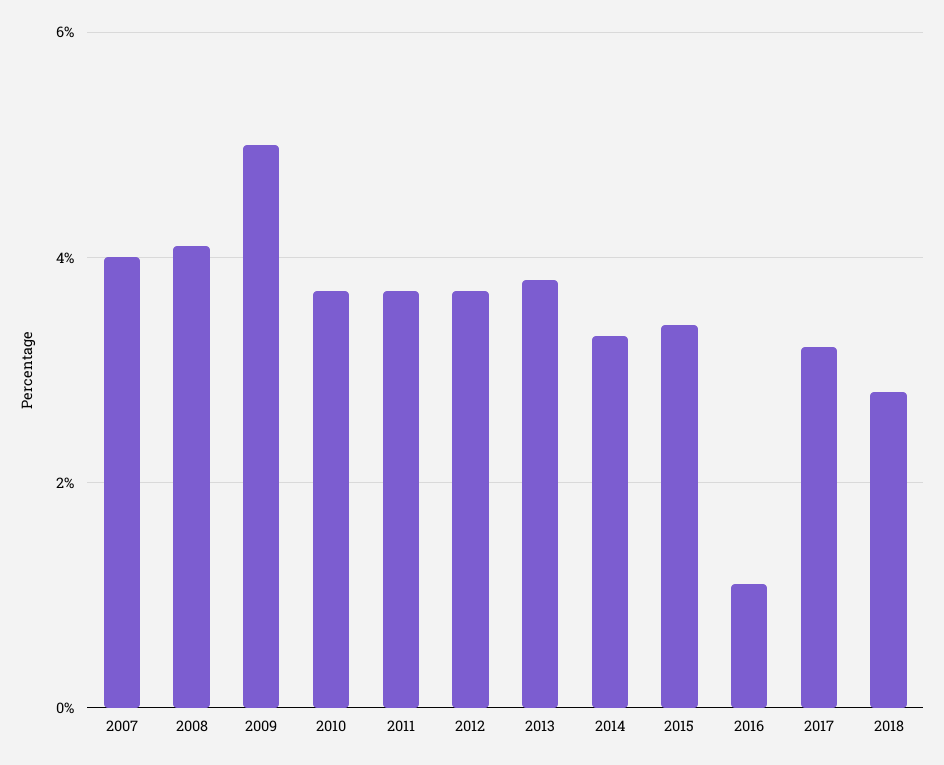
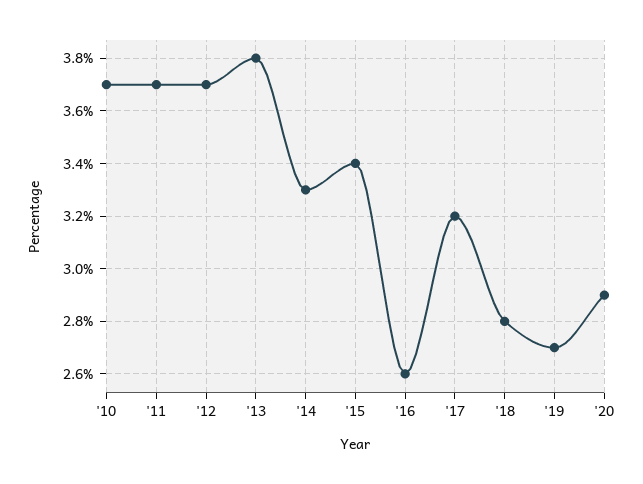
2007: 4 -> none
2008: 4 -> none
2009: 5 -> none
2016: 1 -> 2.6
'19: none -> 2.7
'20: none -> 2.9

